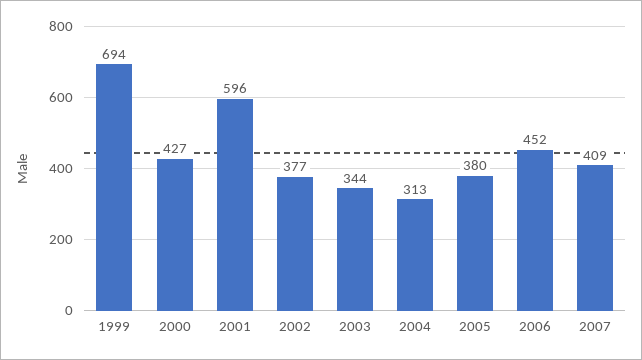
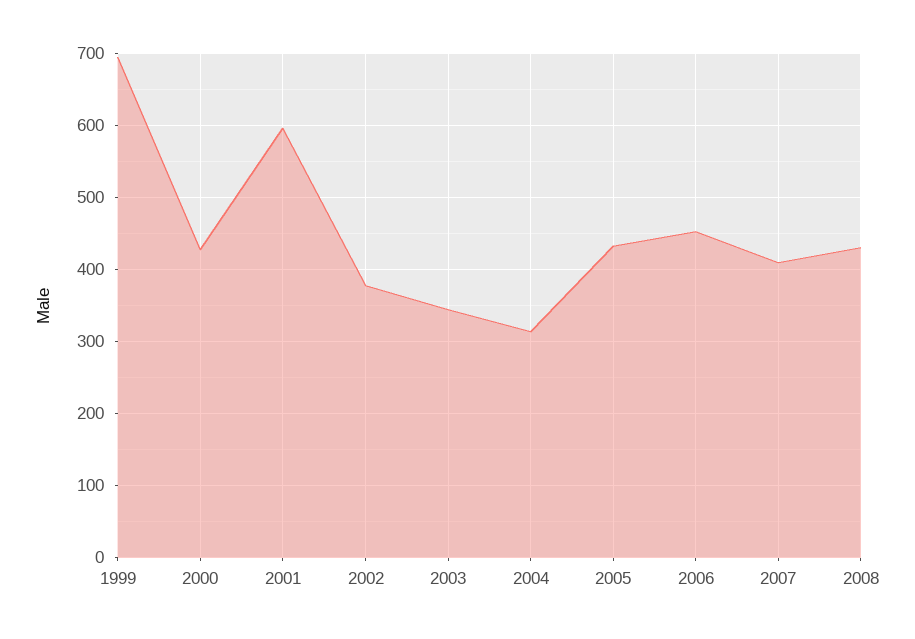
2005: 380 -> 430
2008: none -> 430

